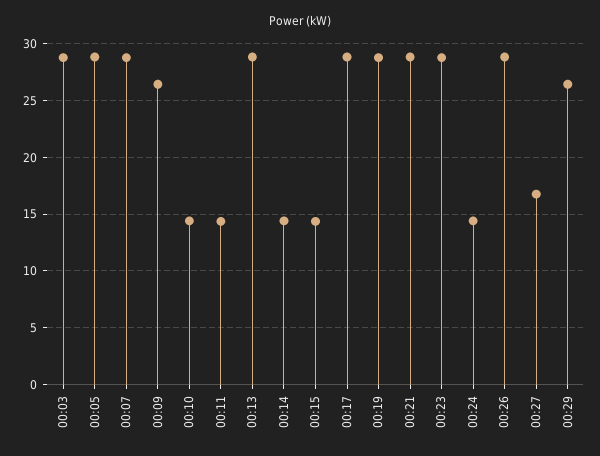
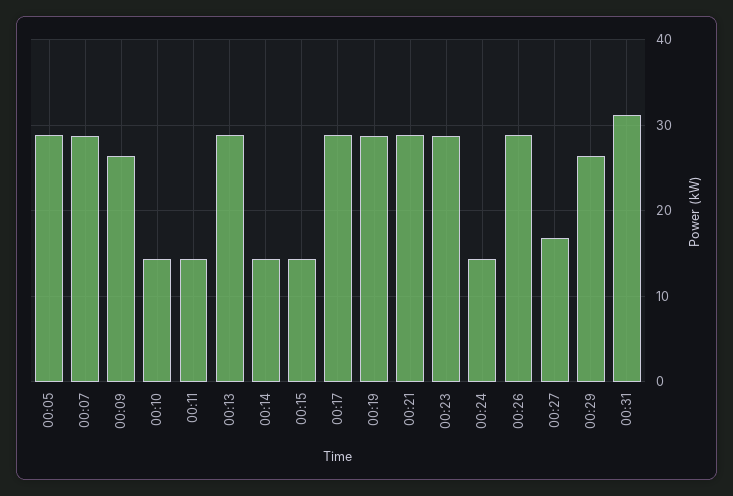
00:03: 29 -> none
00:31: none -> 31

